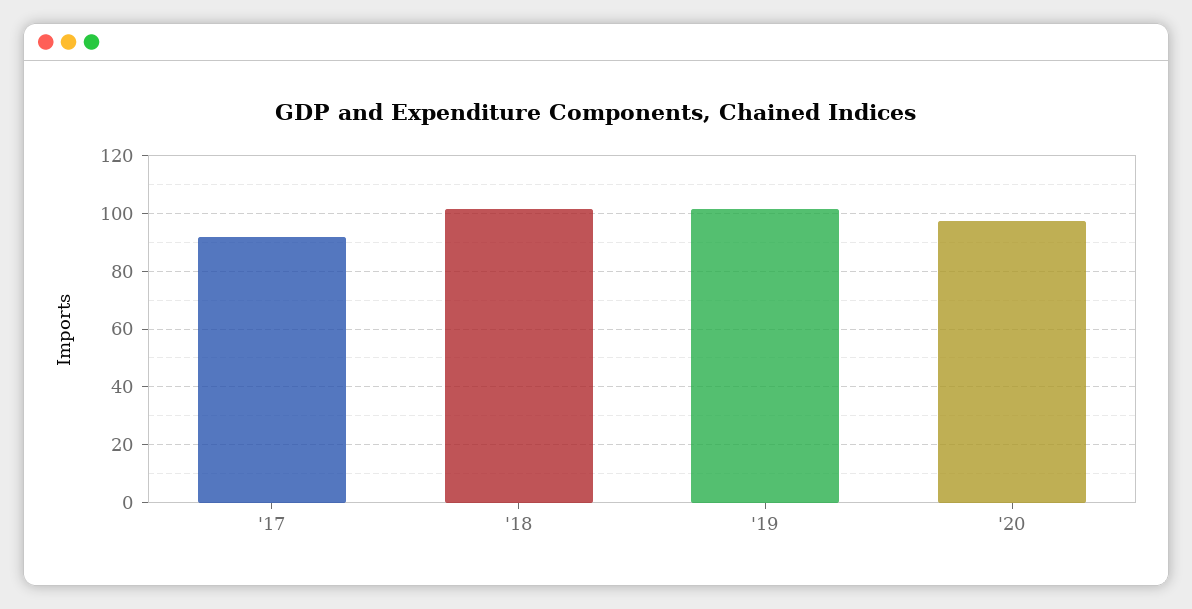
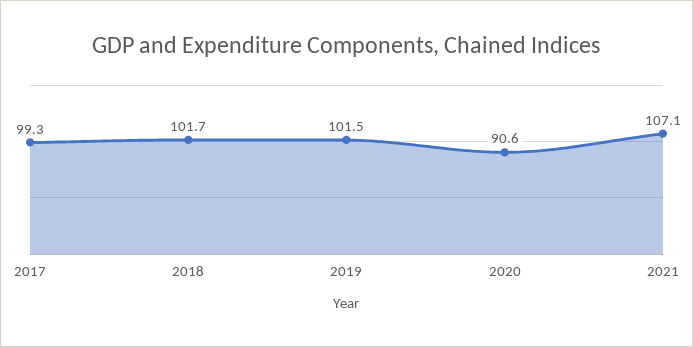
'17: 92.5 -> 99.3
'20: 97.5 -> 90.6
2021: none -> 107.1

